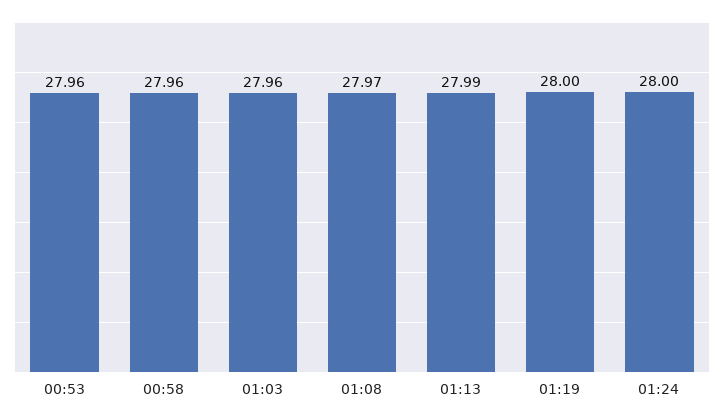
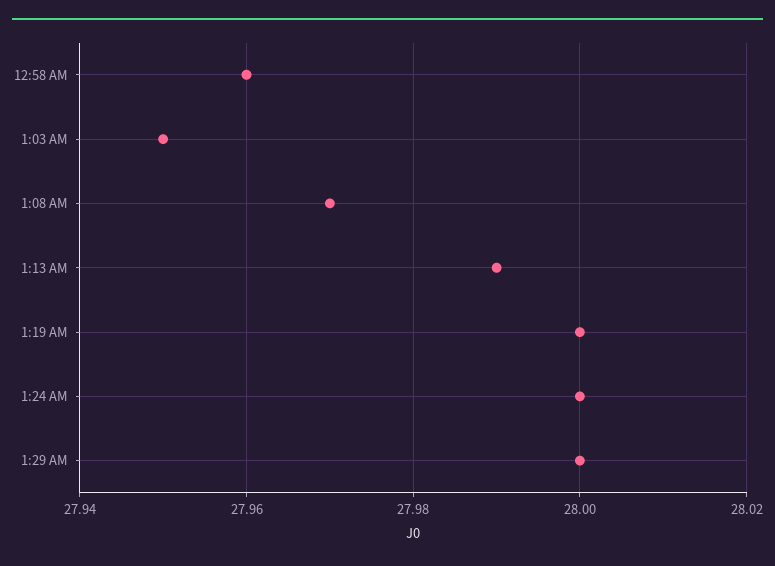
00:53: 27.96 -> none
01:03: 27.96 -> 27.95
1:29 AM: none -> 28

